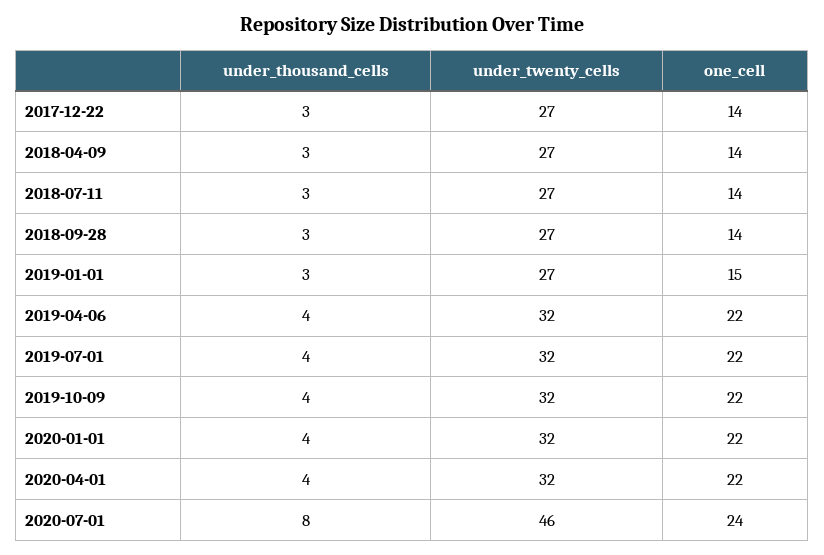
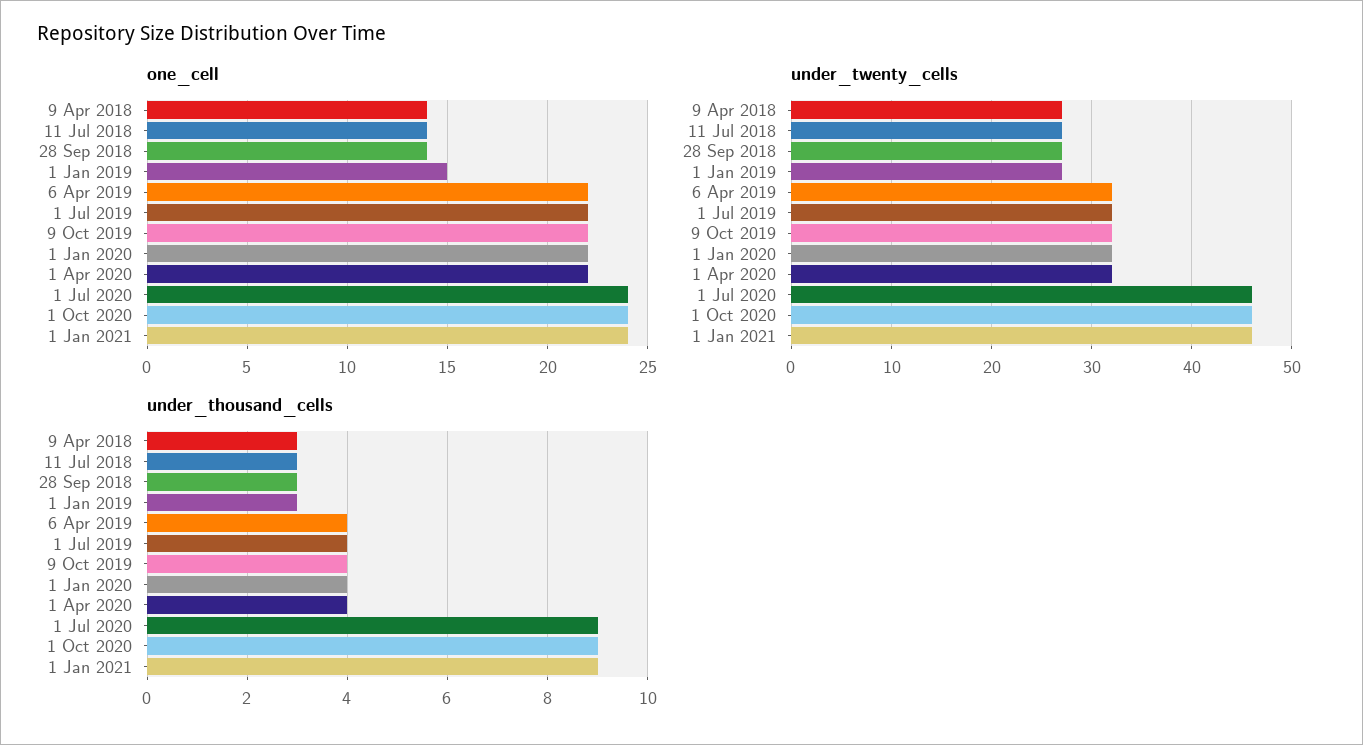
under_thousand_cells, 2017-12-22: 3 -> none
under_twenty_cells, 2017-12-22: 27 -> none
one_cell, 2017-12-22: 14 -> none
under_thousand_cells, 2020-07-01: 8 -> 9
one_cell, 1 Oct 2020: none -> 24
one_cell, 1 Jan 2021: none -> 24
under_twenty_cells, 1 Oct 2020: none -> 46
under_twenty_cells, 1 Jan 2021: none -> 46
under_thousand_cells, 1 Oct 2020: none -> 9
under_thousand_cells, 1 Jan 2021: none -> 9

